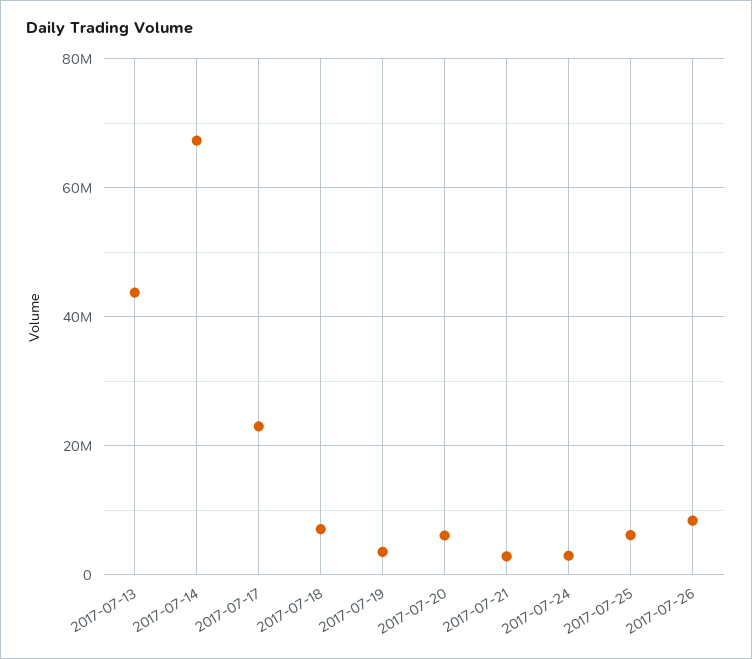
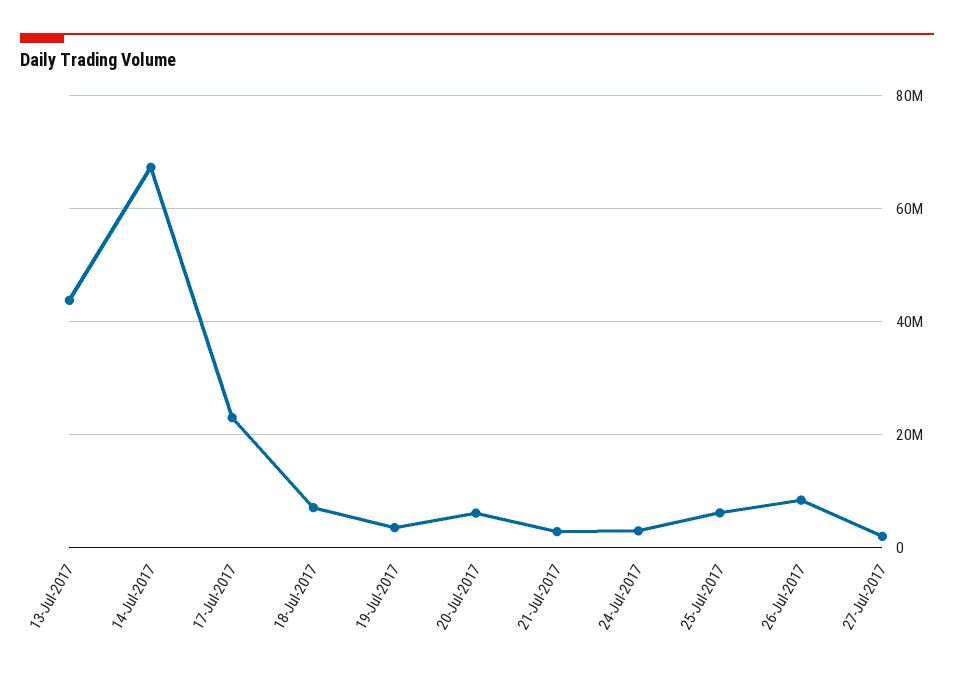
27-Jul-2017: none -> 2000000

